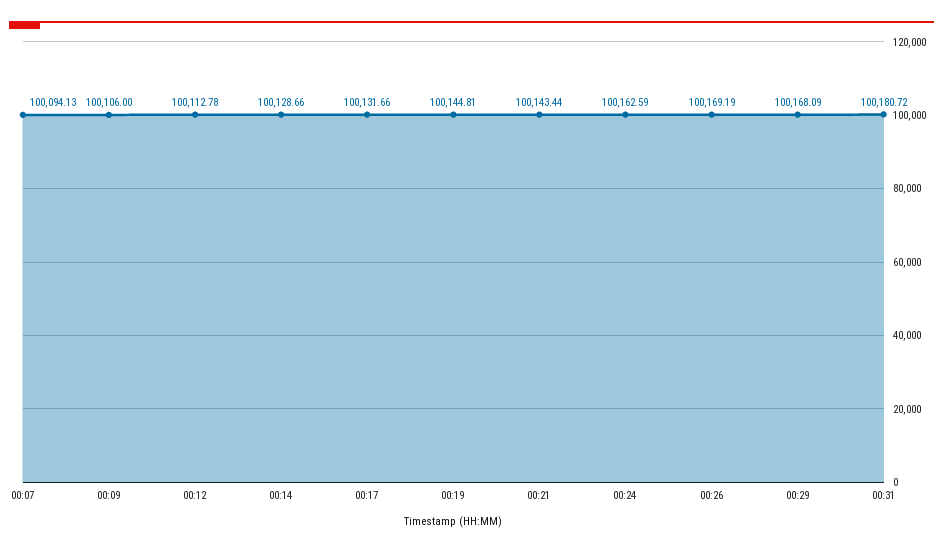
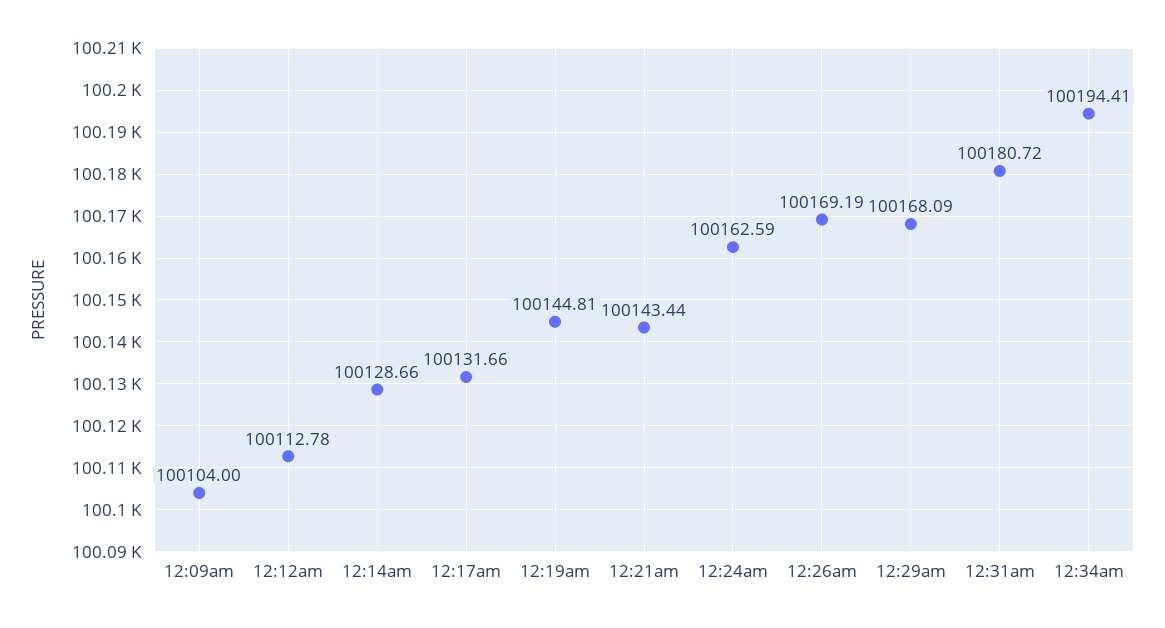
00:07: 100094.13 -> none
00:09: 100106 -> 100104
12:34am: none -> 100194.41

